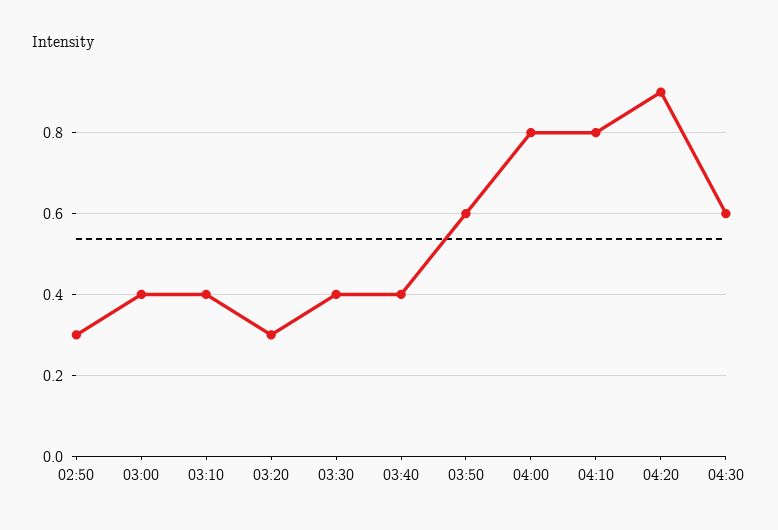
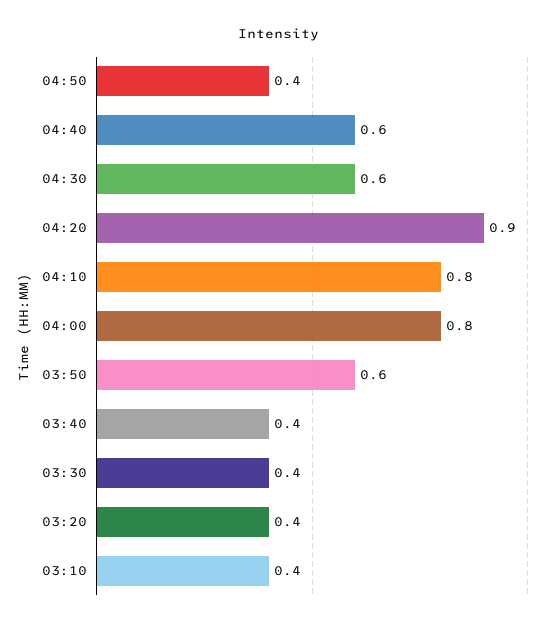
02:50: 0.3 -> none
03:00: 0.4 -> none
03:20: 0.3 -> 0.4
04:50: none -> 0.4
04:40: none -> 0.6

